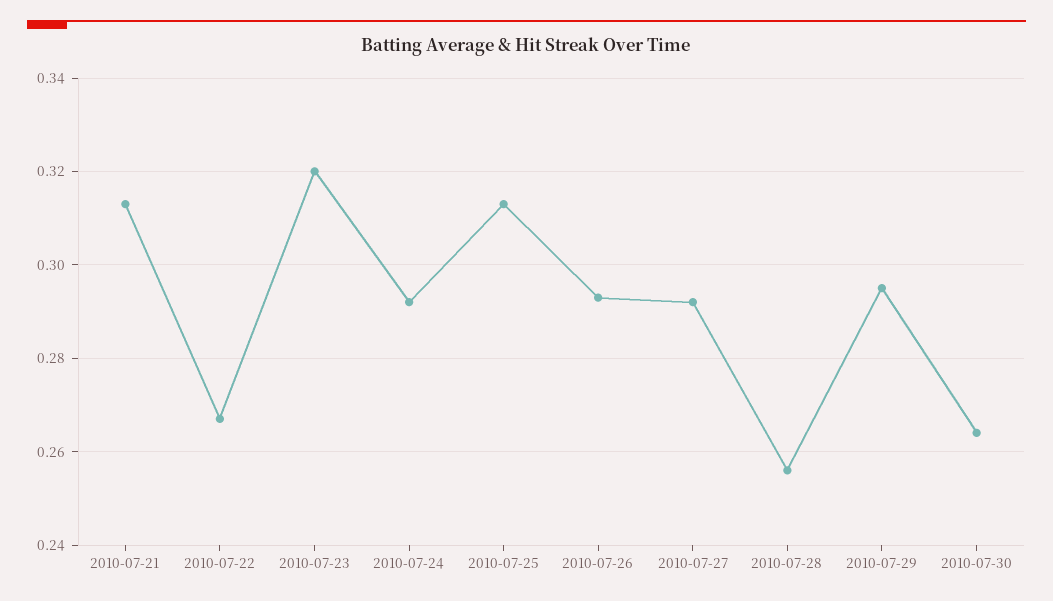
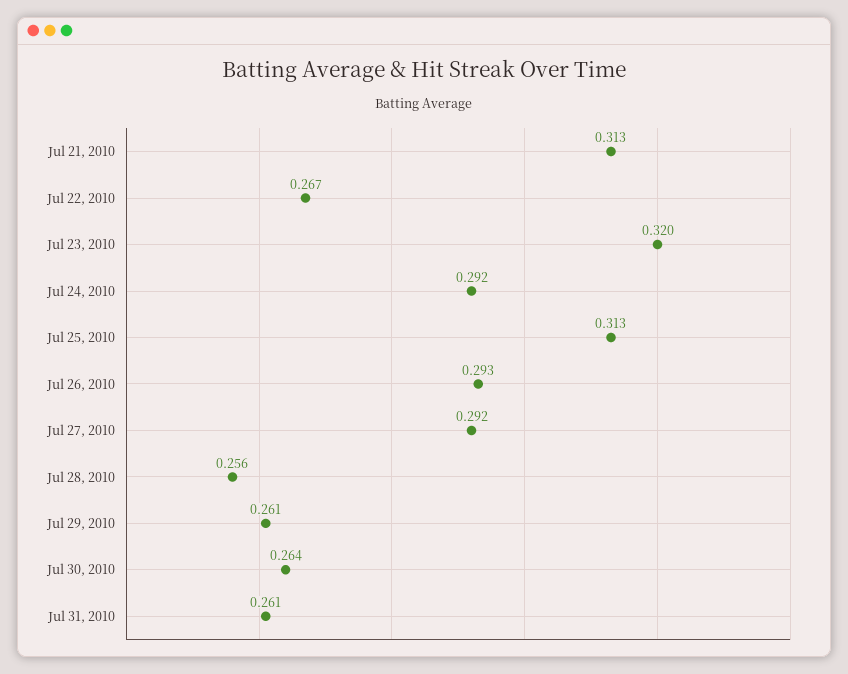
2010-07-29: 0.295 -> 0.261
Jul 31, 2010: none -> 0.261

